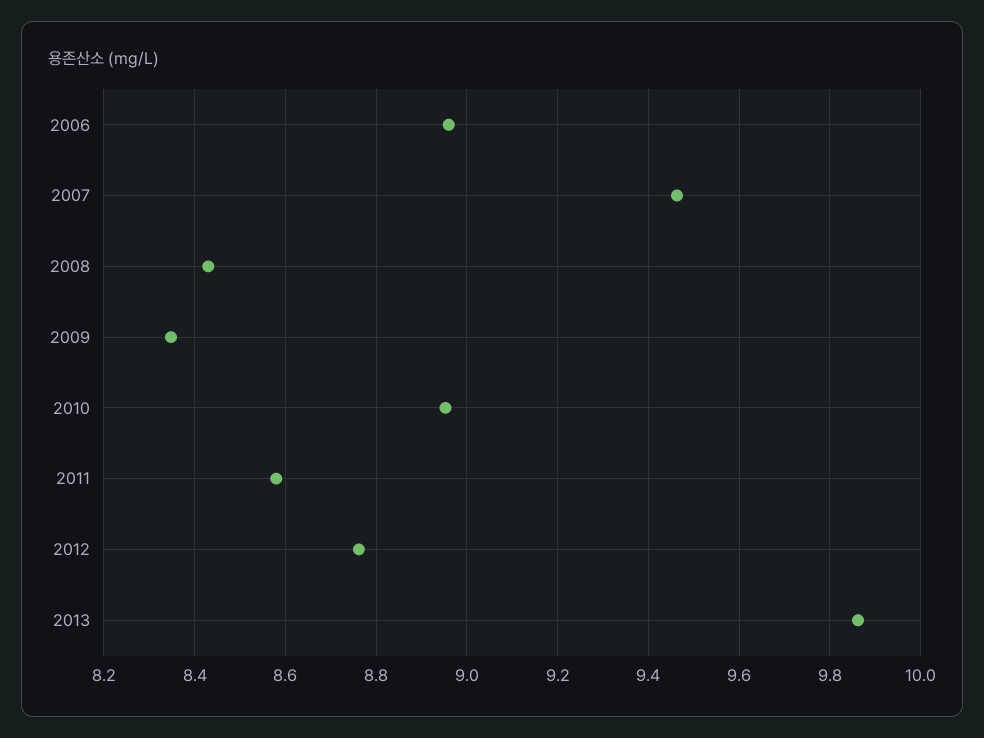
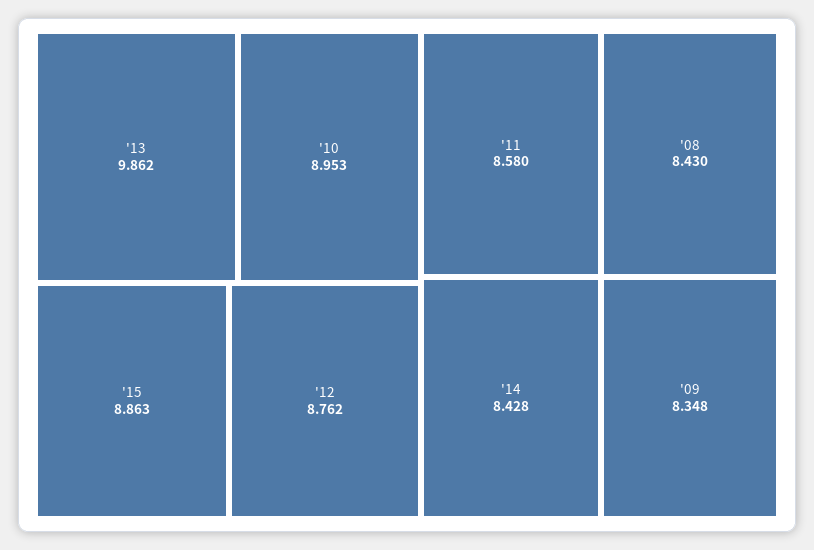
2006: 8.96 -> none
2007: 9.46 -> none
'15: none -> 8.863
'14: none -> 8.428

